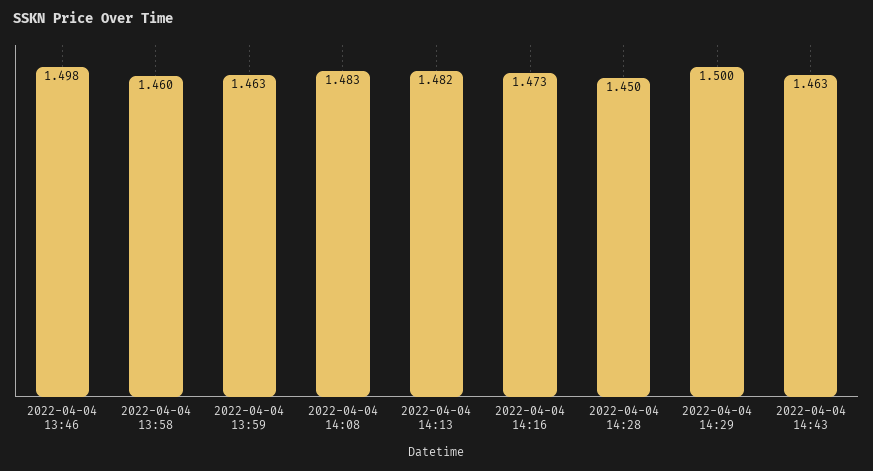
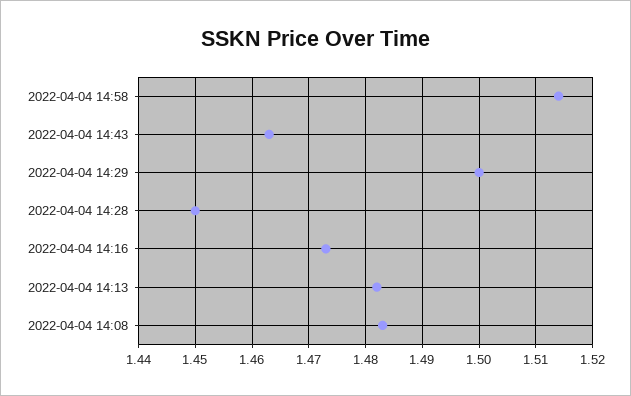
2022-04-04 13:46: 1.498 -> none
2022-04-04 13:58: 1.46 -> none
2022-04-04 13:59: 1.463 -> none
2022-04-04 14:58: none -> 1.515

